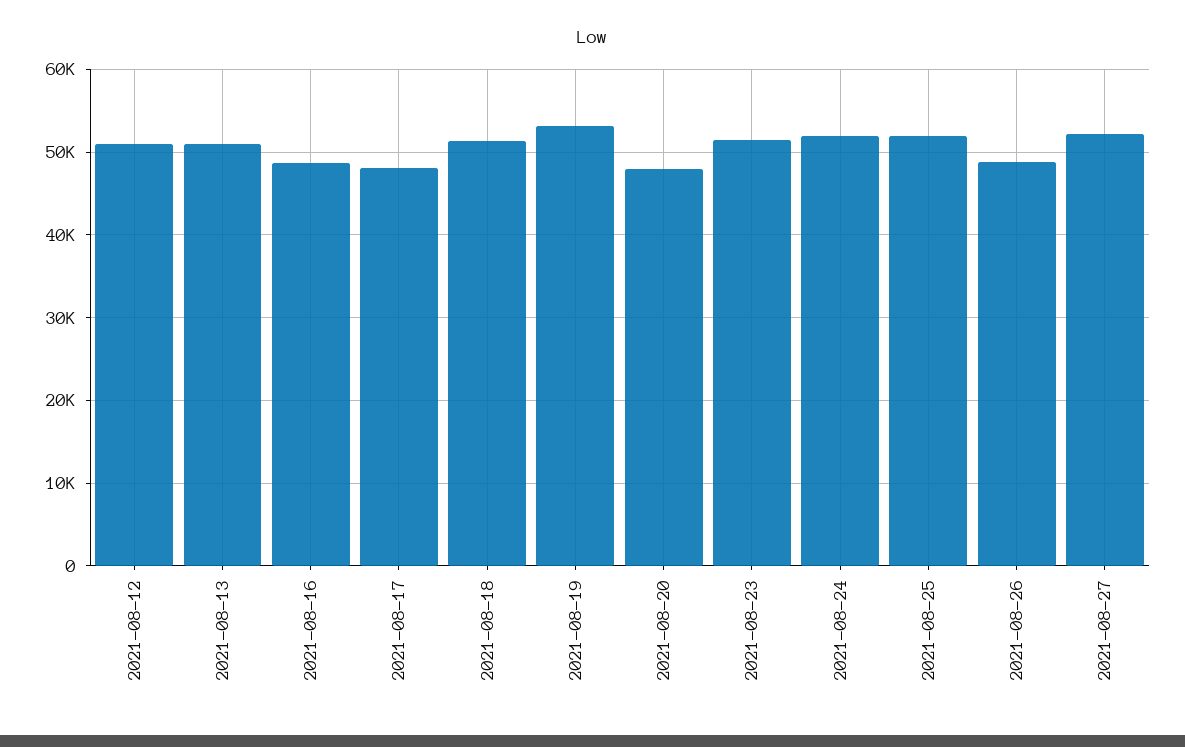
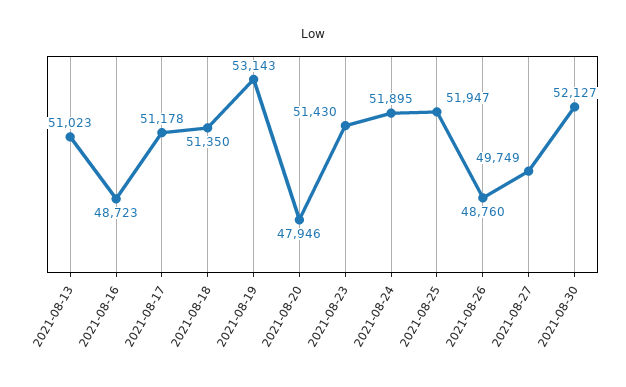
2021-08-12: 51000 -> none
2021-08-17: 48000 -> 51178
2021-08-27: 52000 -> 49749
2021-08-30: none -> 52127

